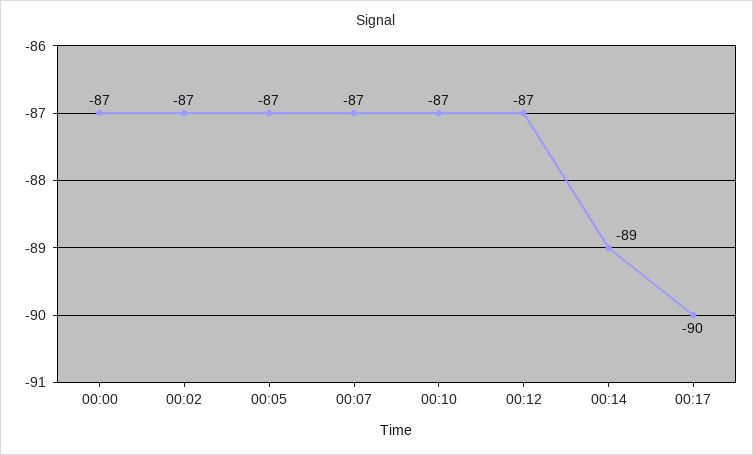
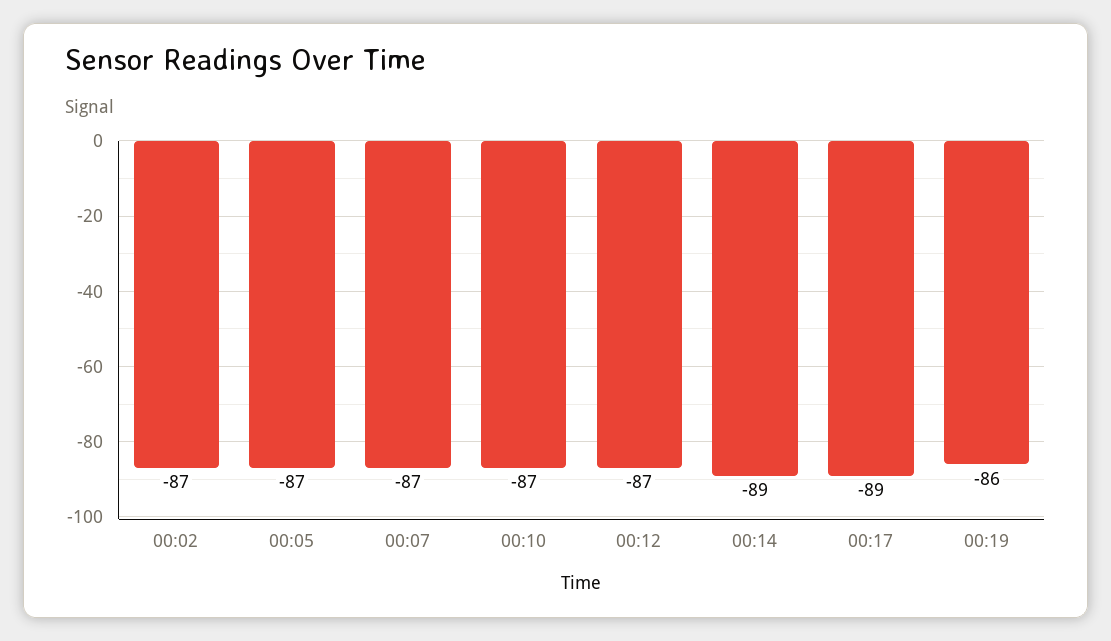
00:00: -87 -> none
00:17: -90 -> -89
00:19: none -> -86

